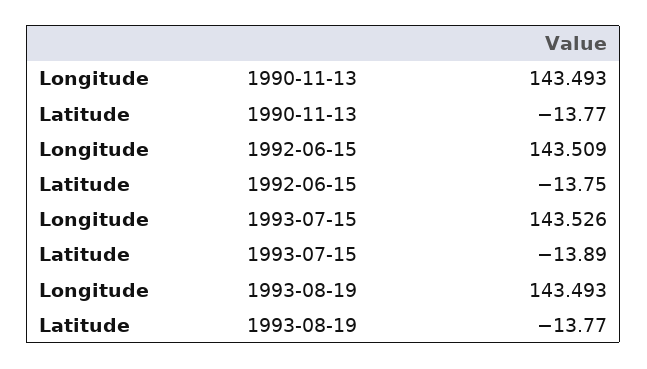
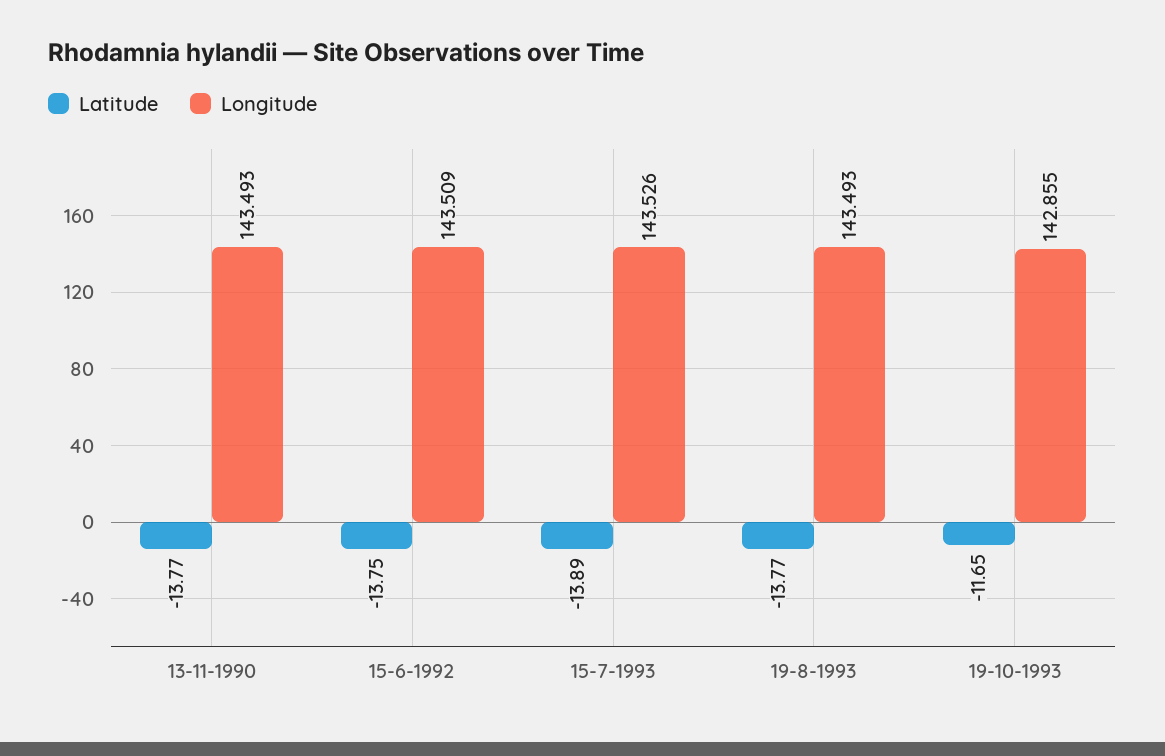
Latitude, 19-10-1993: none -> -11.65
Longitude, 19-10-1993: none -> 142.855

